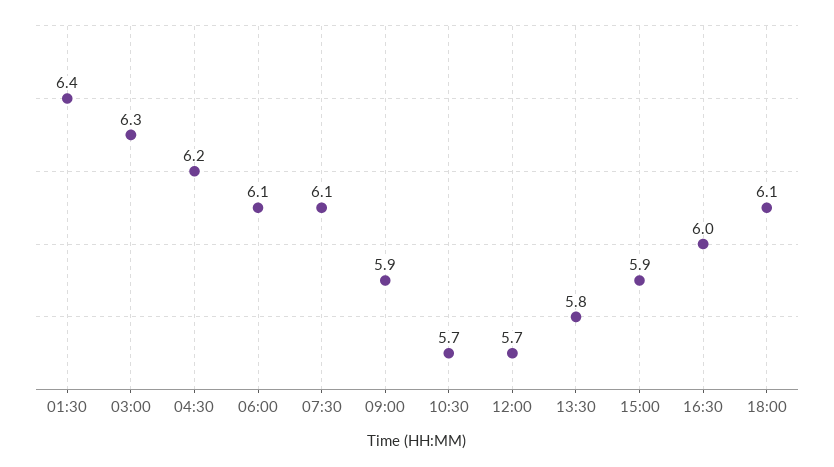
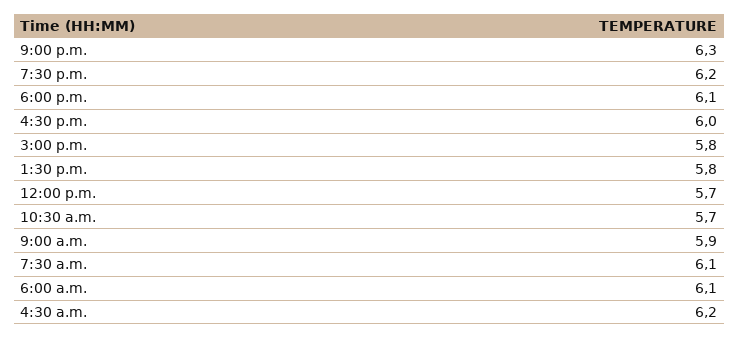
01:30: 6.4 -> none
03:00: 6.3 -> none
15:00: 5.9 -> 5.8
9:00 p.m.: none -> 6.3
7:30 p.m.: none -> 6.2

